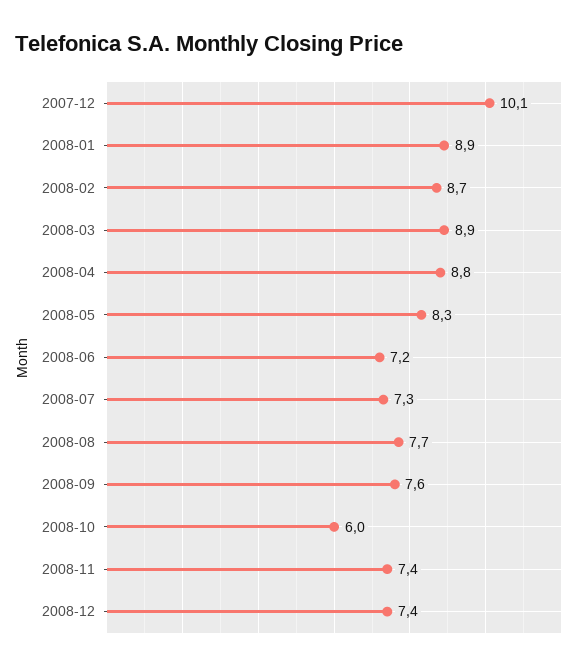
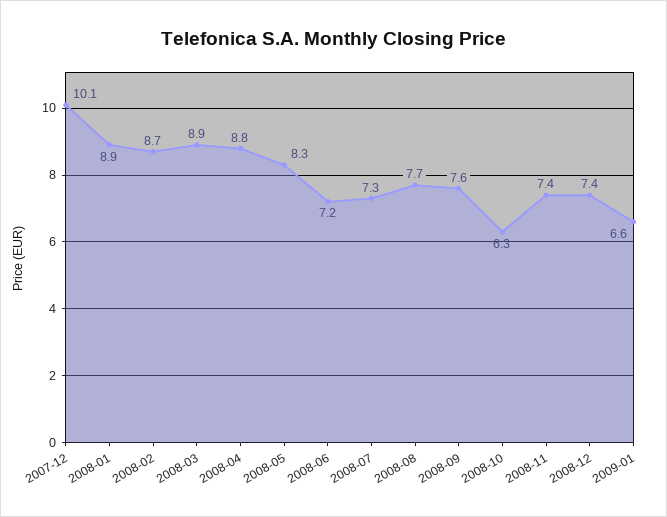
2008-10: 6 -> 6.3
2009-01: none -> 6.6

